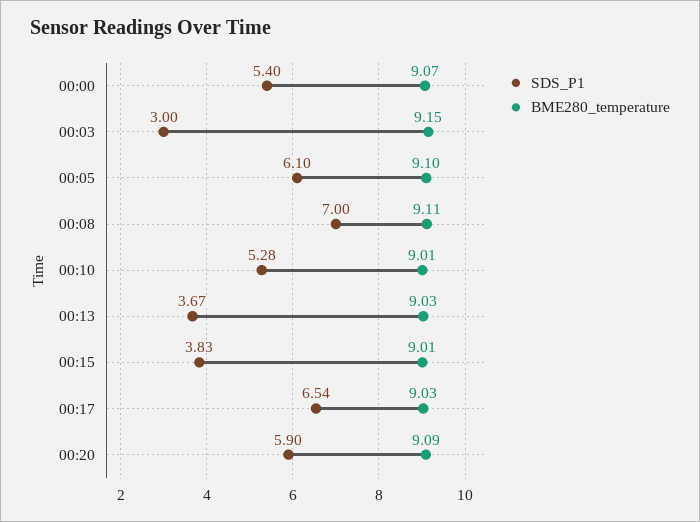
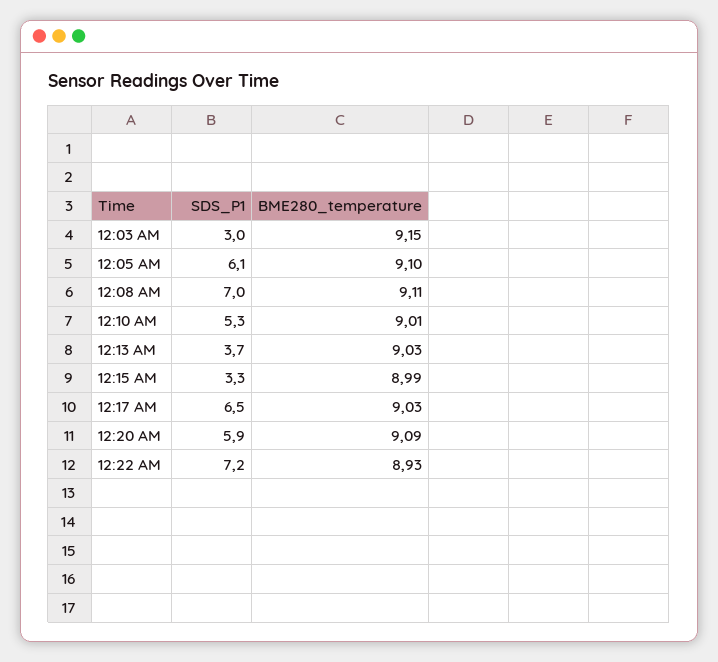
SDS_P1, 00:00: 5.4 -> none
BME280_temperature, 00:00: 9.07 -> none
SDS_P1, 00:15: 3.83 -> 3.3
BME280_temperature, 00:15: 9.01 -> 8.99
SDS_P1, 12:22 AM: none -> 7.2
BME280_temperature, 12:22 AM: none -> 8.93

